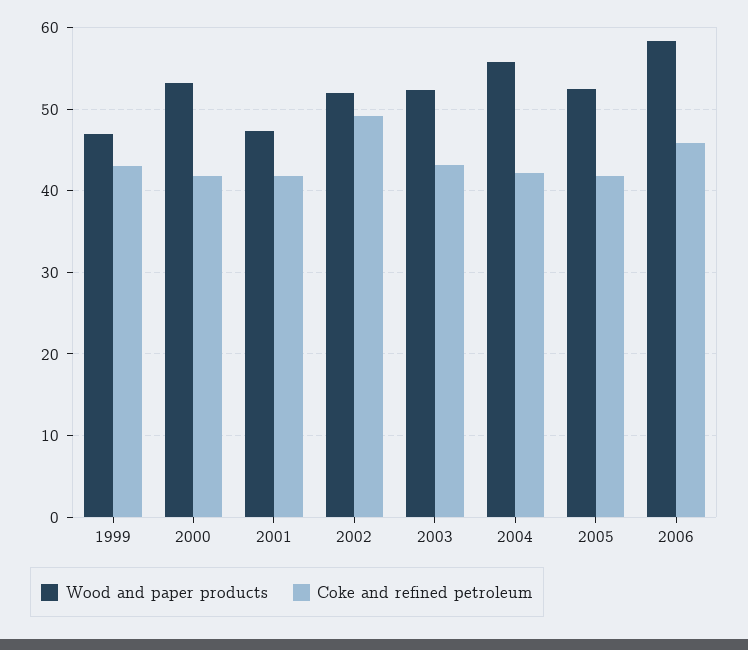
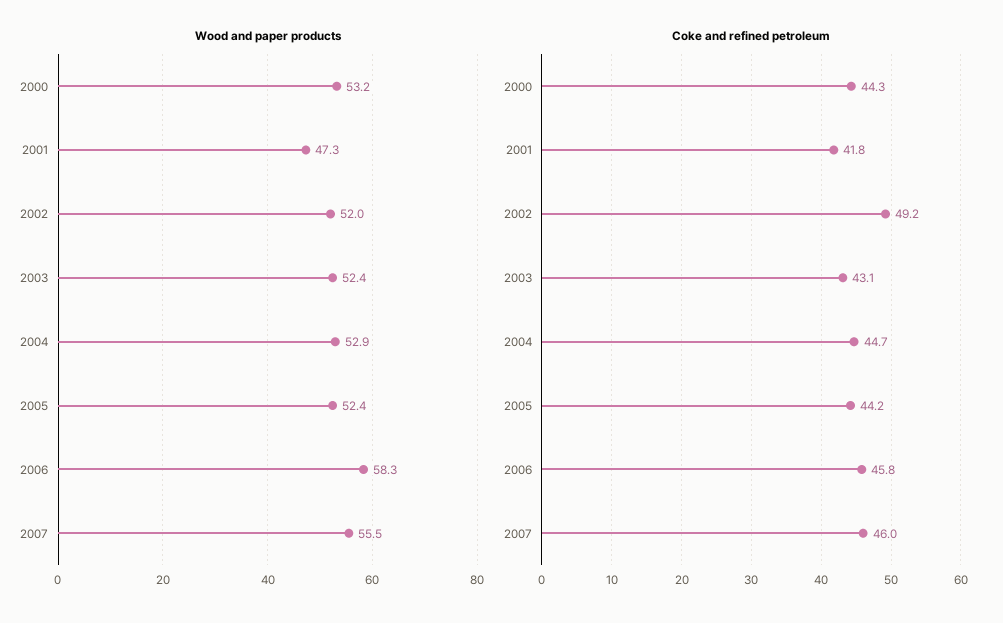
Wood and paper products, 1999: 47 -> none
Coke and refined petroleum, 1999: 43 -> none
Coke and refined petroleum, 2000: 42 -> 44.3
Wood and paper products, 2004: 56 -> 52.9
Coke and refined petroleum, 2004: 42 -> 44.7
Coke and refined petroleum, 2005: 42 -> 44.2
Wood and paper products, 2007: none -> 55.5
Coke and refined petroleum, 2007: none -> 46

